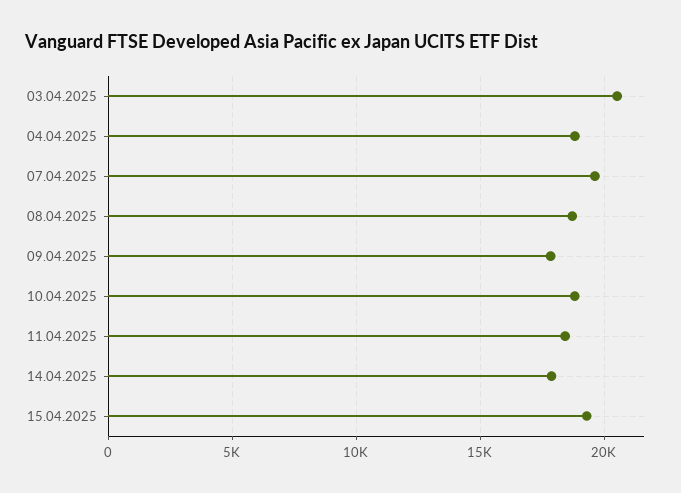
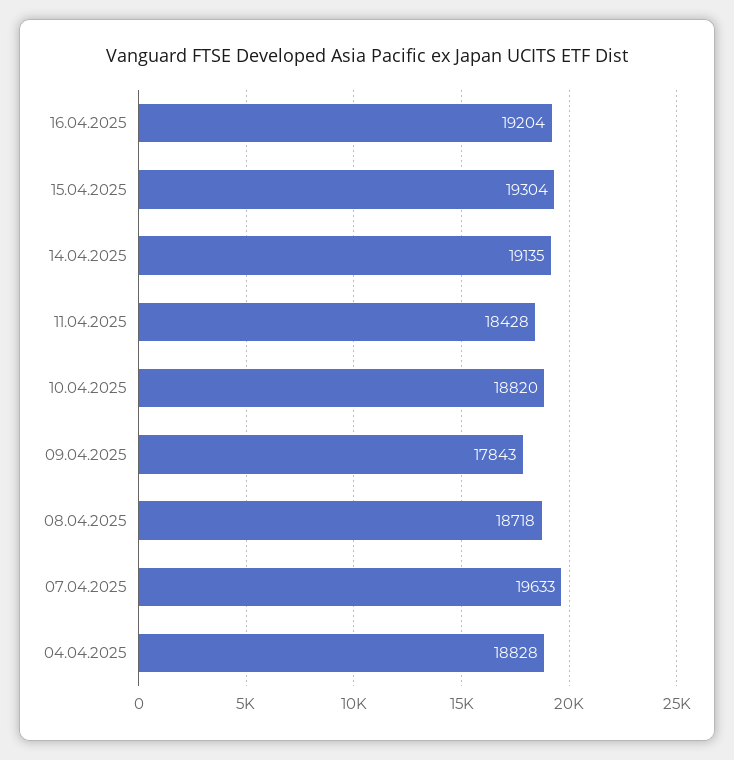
03.04.2025: 20500 -> none
14.04.2025: 18000 -> 19135
16.04.2025: none -> 19204

